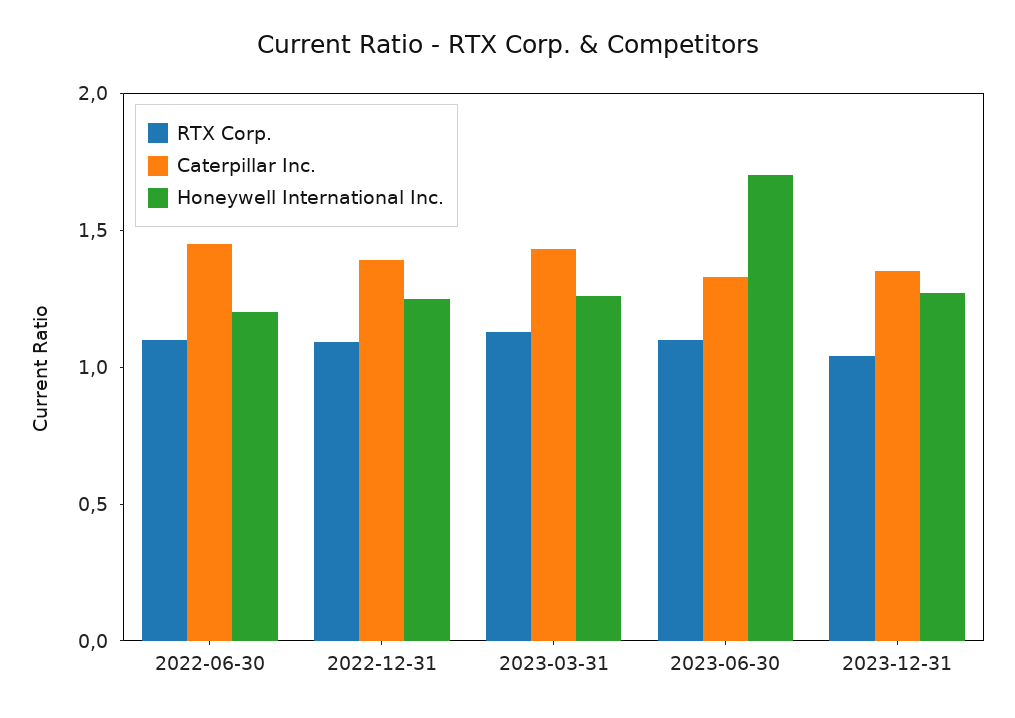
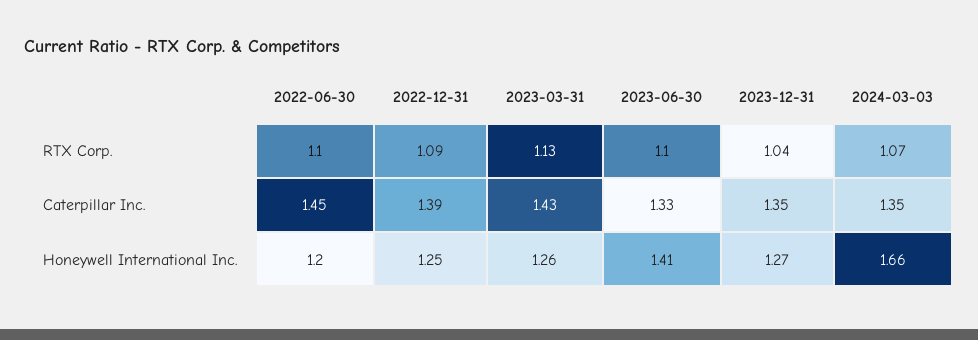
Honeywell International Inc., 2023-06-30: 1.7 -> 1.41
RTX Corp., 2024-03-03: none -> 1.07
Caterpillar Inc., 2024-03-03: none -> 1.35
Honeywell International Inc., 2024-03-03: none -> 1.66

